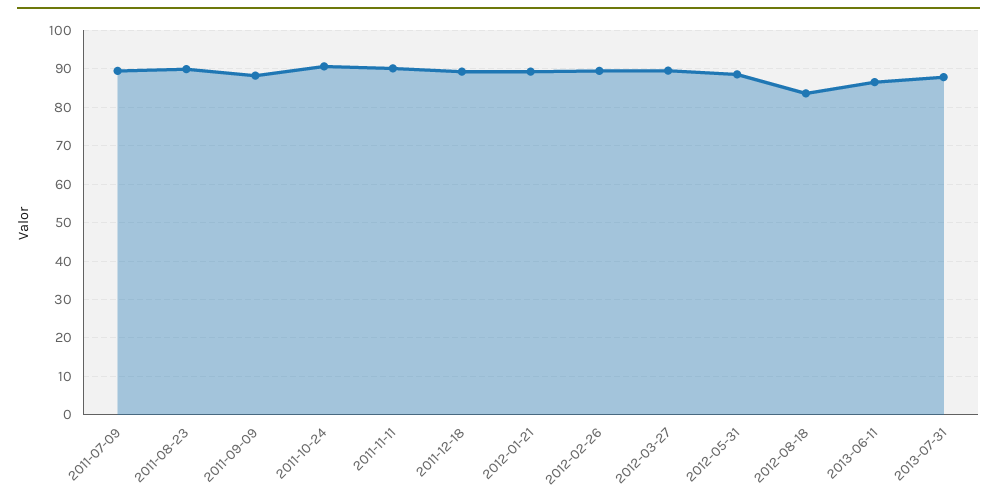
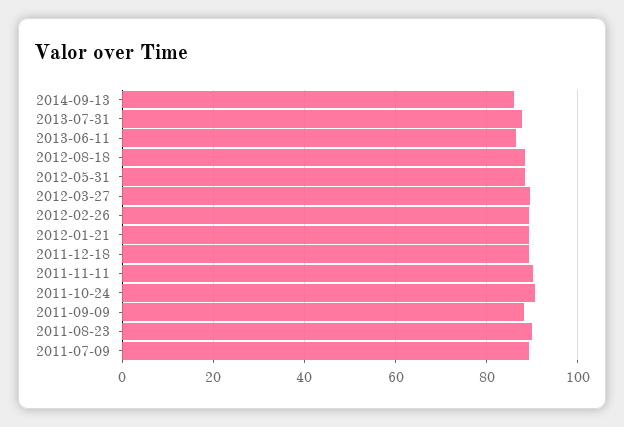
2012-08-18: 84 -> 88
2014-09-13: none -> 86

